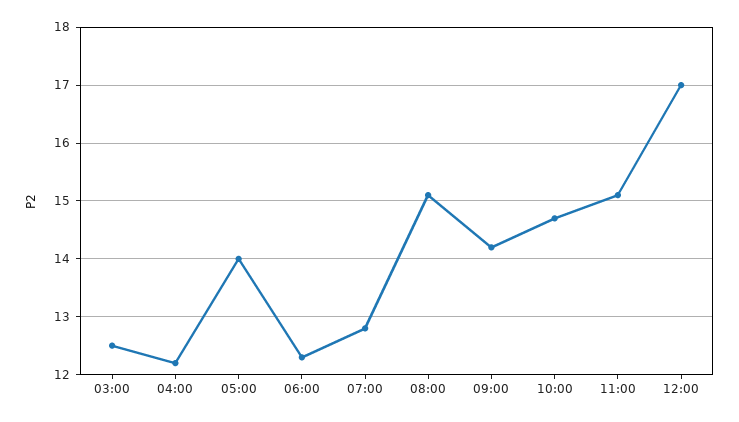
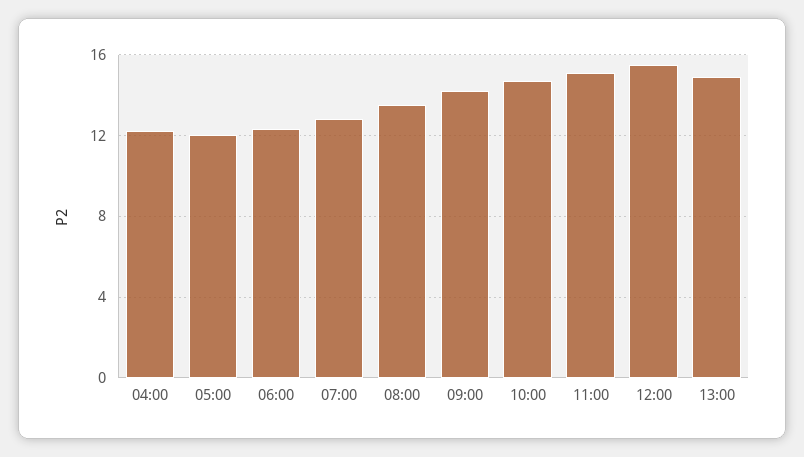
03:00: 12.5 -> none
05:00: 14 -> 12
08:00: 15 -> 13.5
12:00: 17 -> 15.5
13:00: none -> 15

